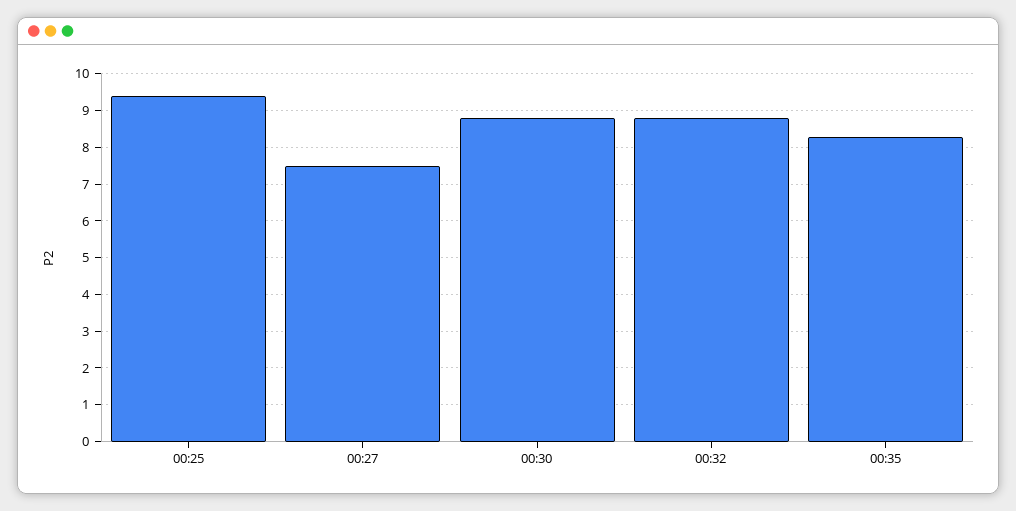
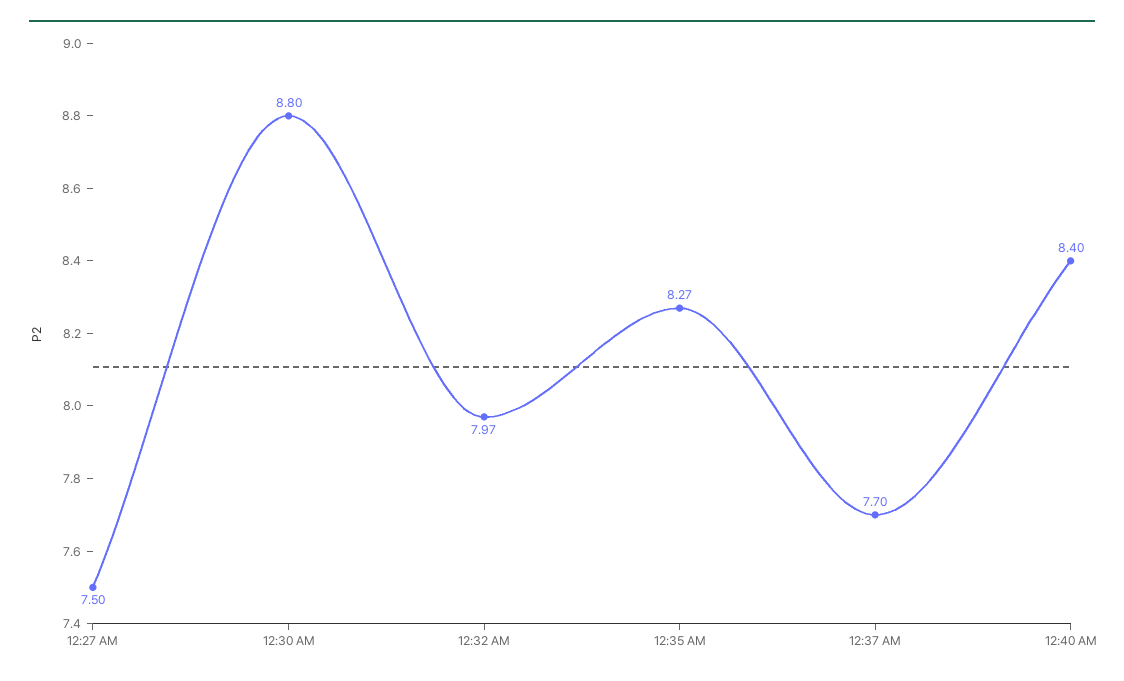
00:25: 9.4 -> none
00:32: 8.8 -> 7.97
12:37 AM: none -> 7.7
12:40 AM: none -> 8.4

